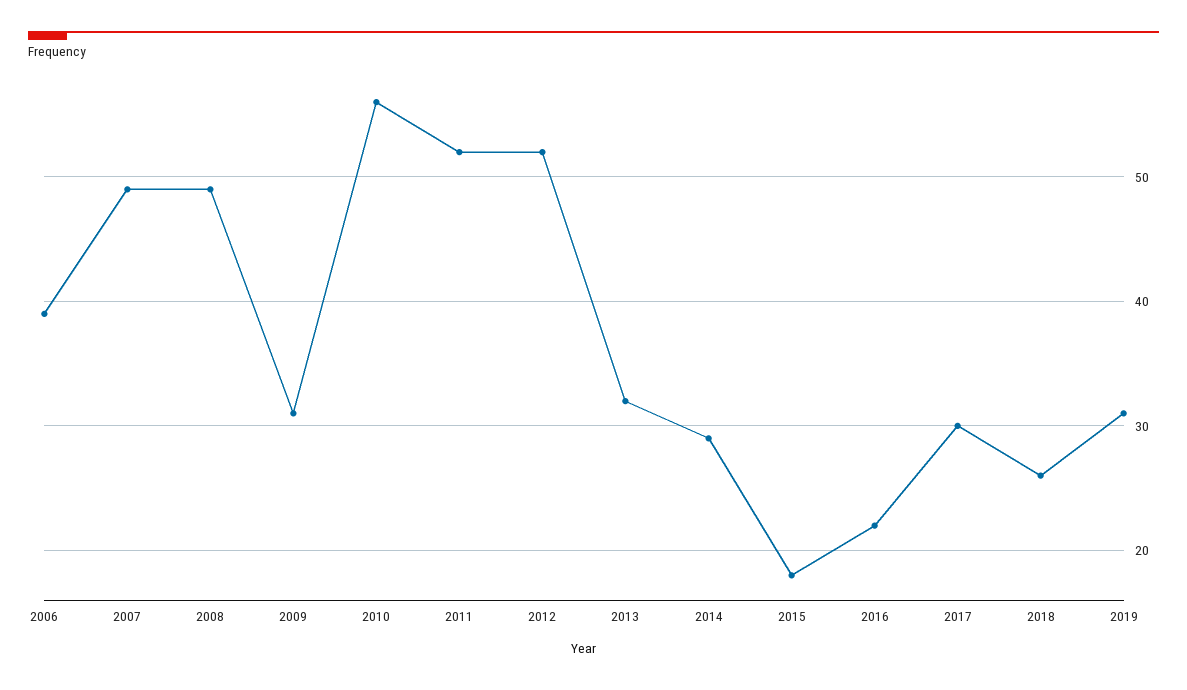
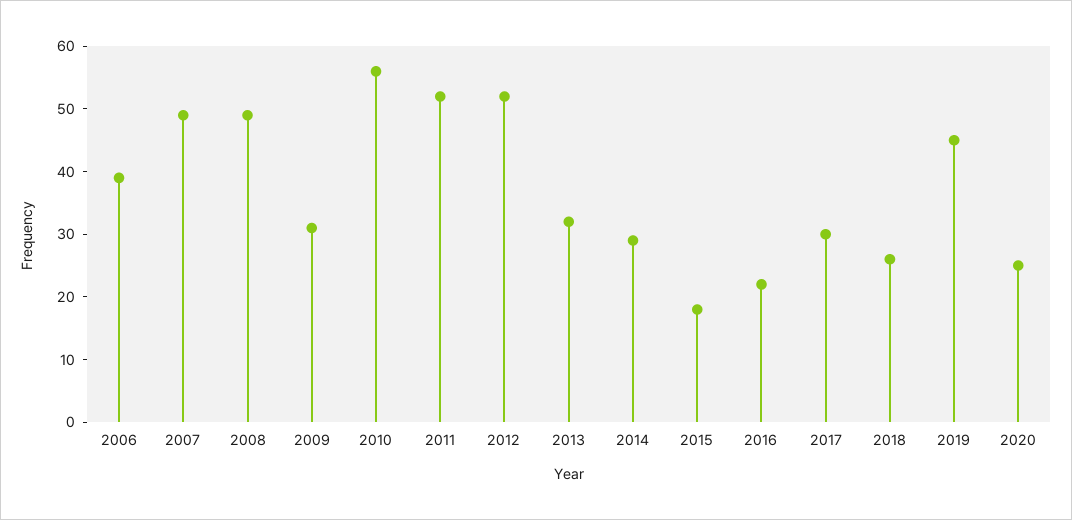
2019: 31 -> 45
2020: none -> 25

